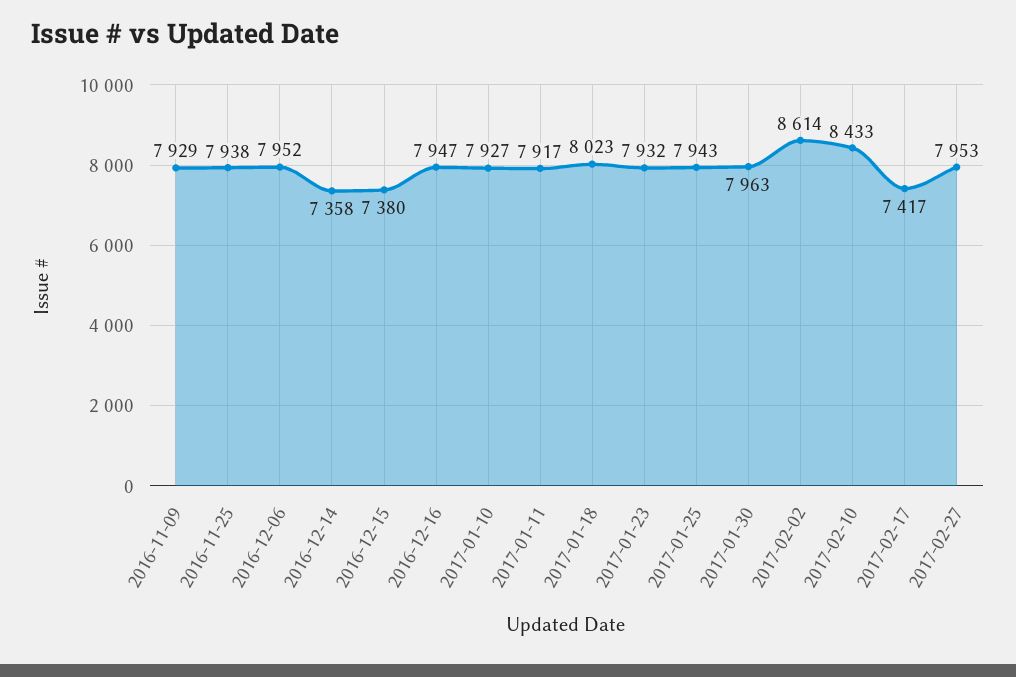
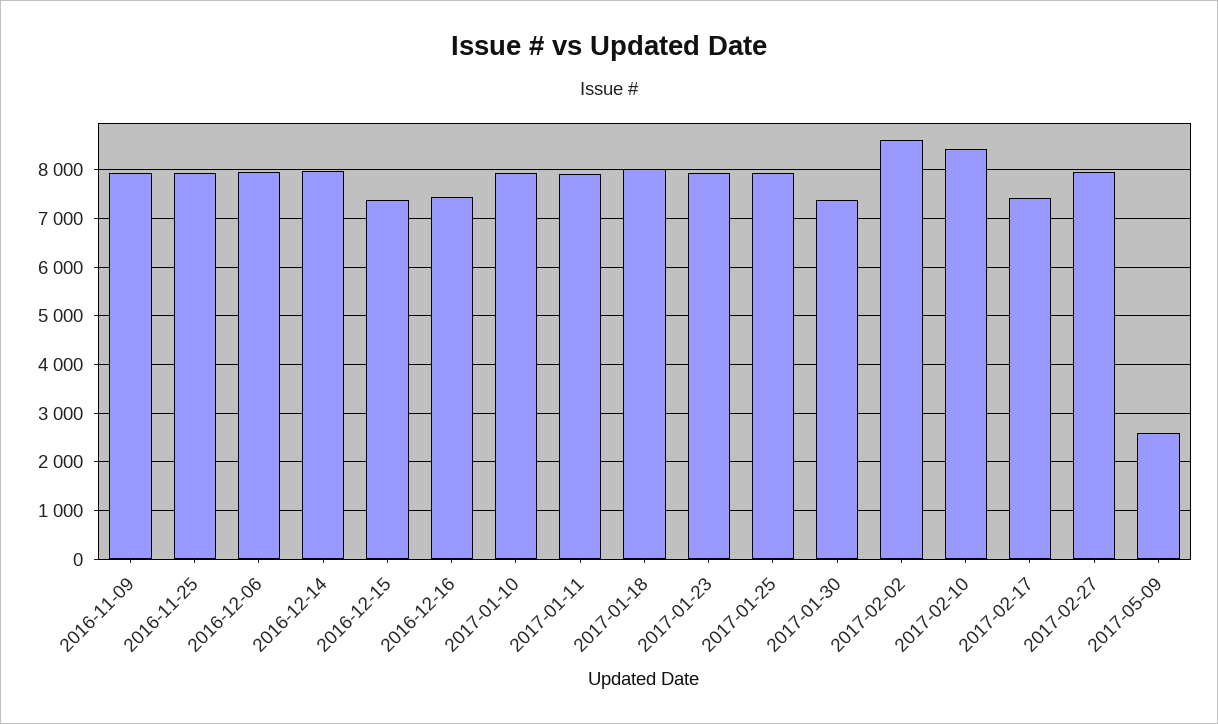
2016-12-14: 7358 -> 8000
2016-12-16: 7947 -> 7400
2017-01-30: 7963 -> 7400
2017-05-09: none -> 2600

